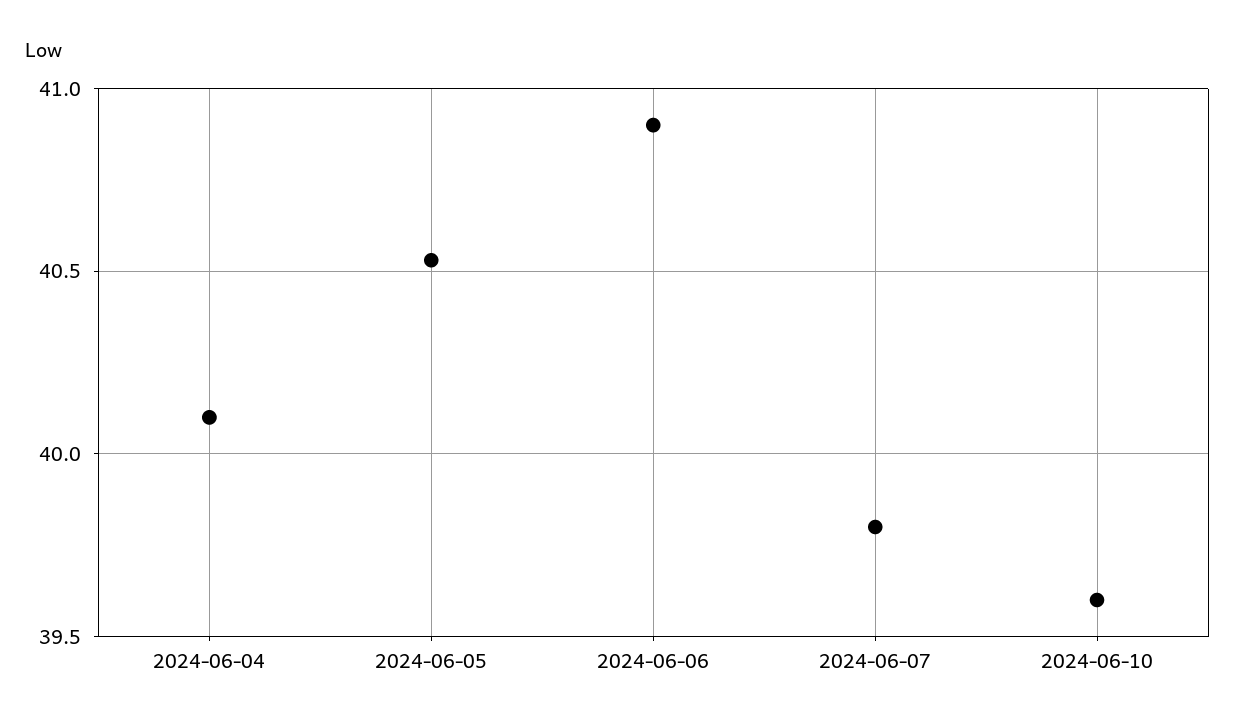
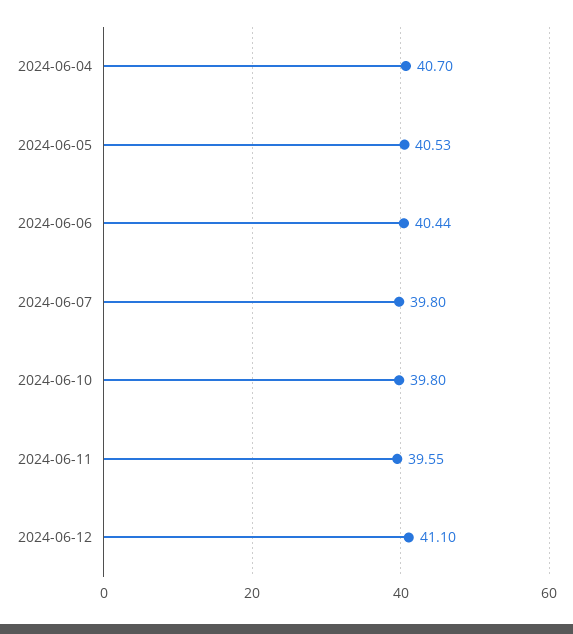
2024-06-04: 40.1 -> 40.7
2024-06-06: 40.9 -> 40.44
2024-06-10: 39.6 -> 39.8
2024-06-11: none -> 39.55
2024-06-12: none -> 41.1

